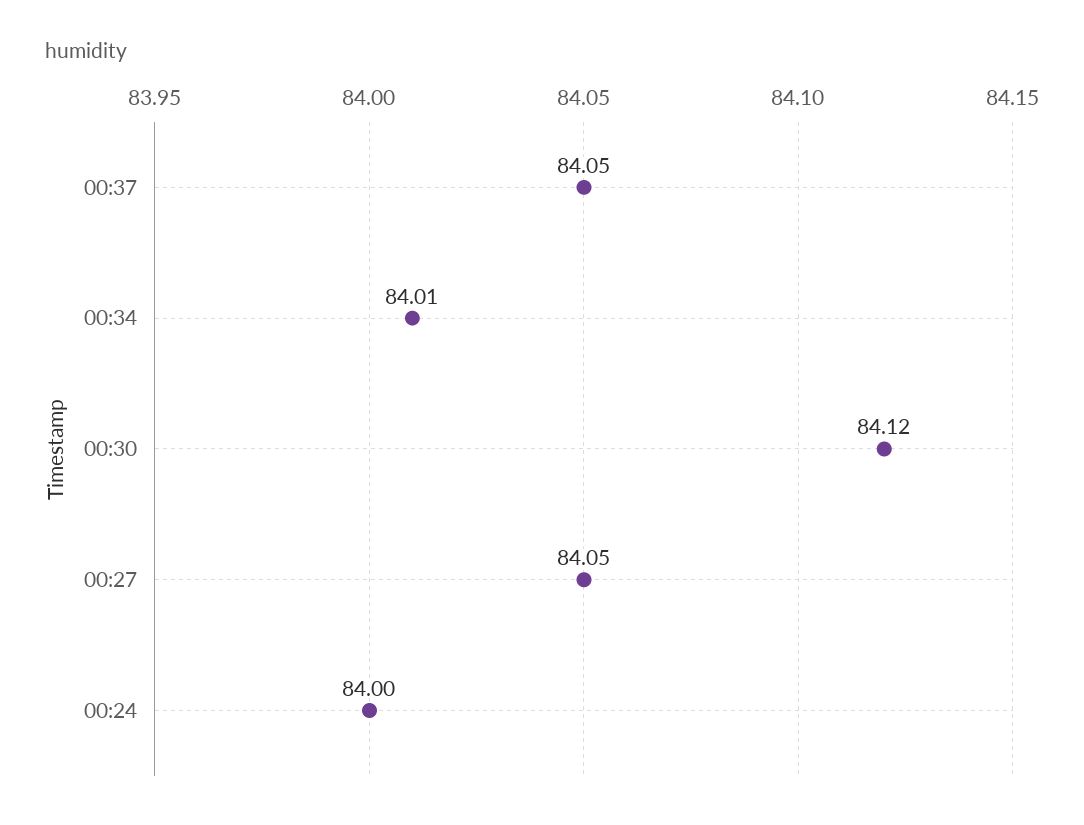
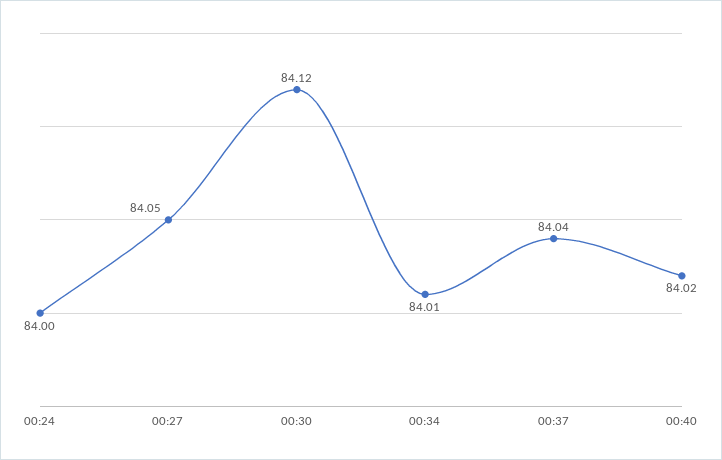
00:37: 84.05 -> 84.04
00:40: none -> 84.02

